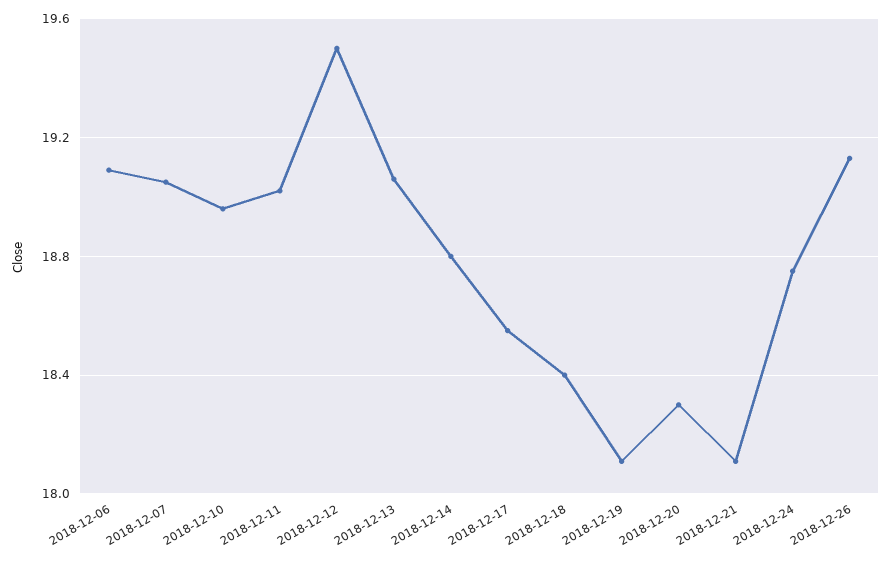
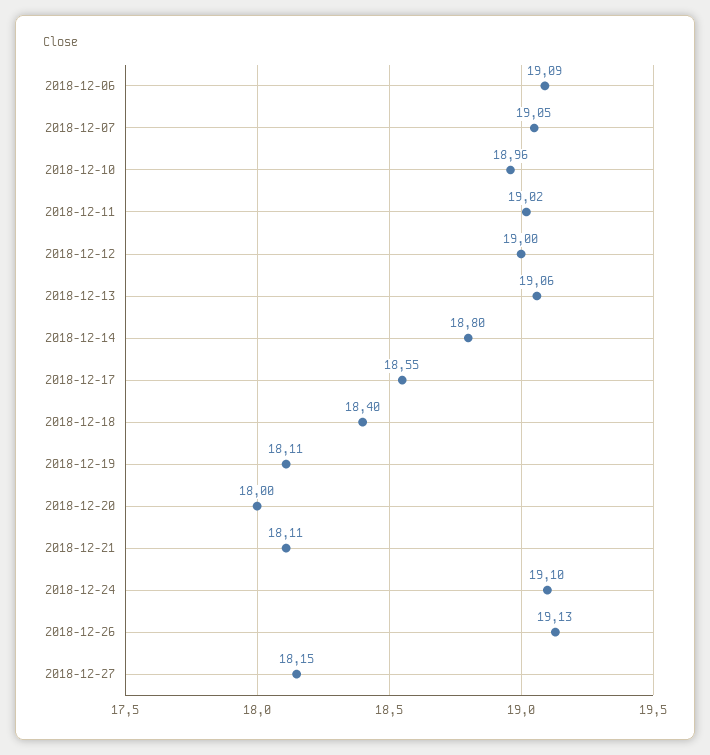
2018-12-12: 19.5 -> 19
2018-12-20: 18.3 -> 18
2018-12-24: 18.75 -> 19.1
2018-12-27: none -> 18.15

